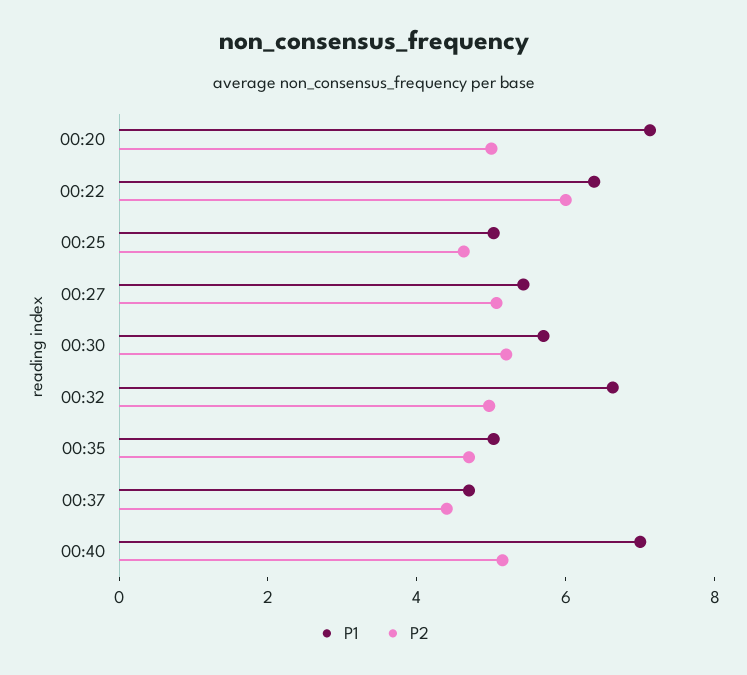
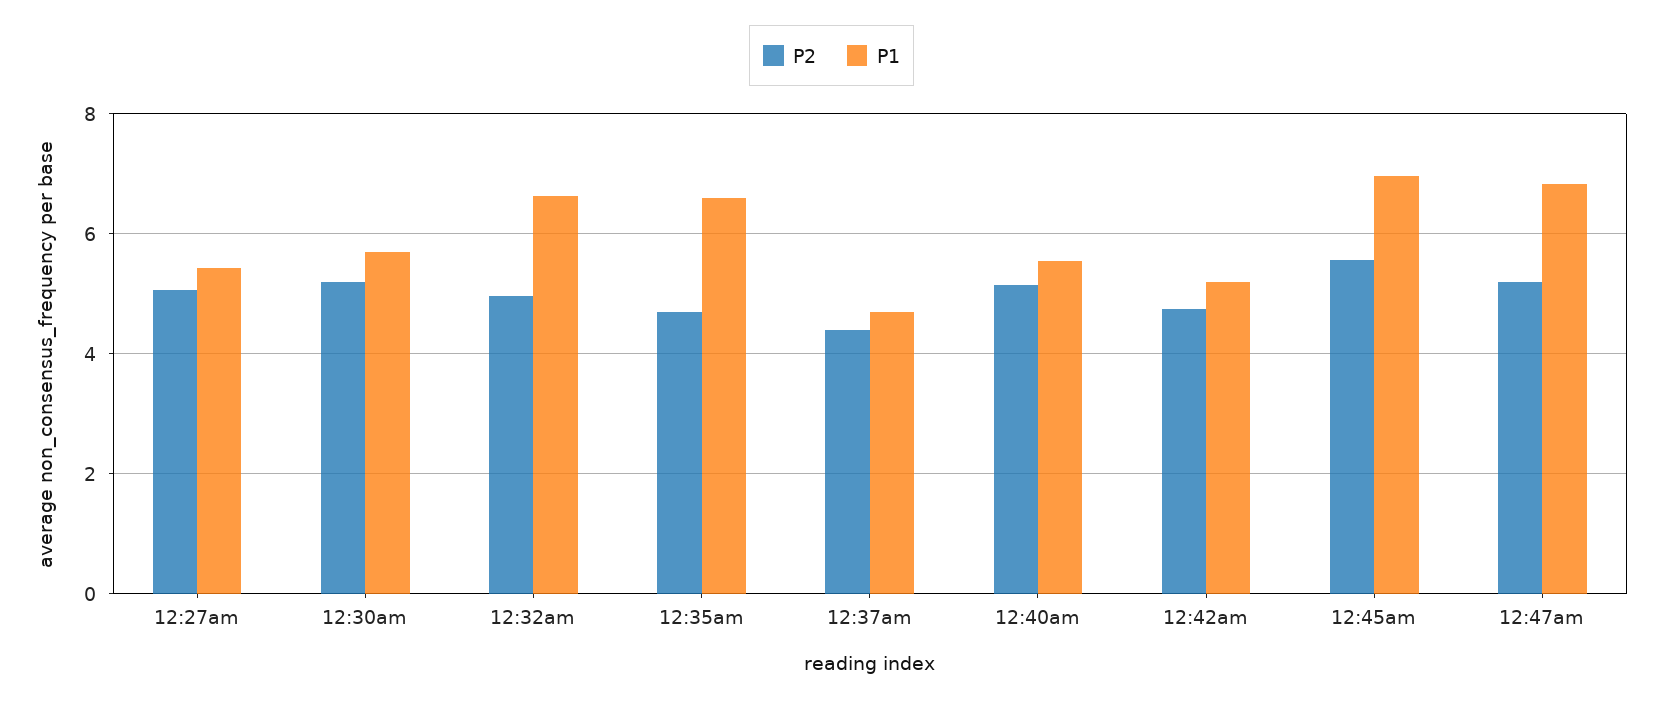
P1, 00:20: 7 -> none
P2, 00:20: 5 -> none
P1, 00:22: 6.5 -> none
P2, 00:22: 6 -> none
P1, 00:25: 5 -> none
P2, 00:25: 4.5 -> none
P1, 00:35: 5 -> 6.6
P1, 00:40: 7 -> 5.6
P2, 12:42am: none -> 4.8
P1, 12:42am: none -> 5.2
P2, 12:45am: none -> 5.6
P1, 12:45am: none -> 7
P2, 12:47am: none -> 5.2
P1, 12:47am: none -> 6.8

